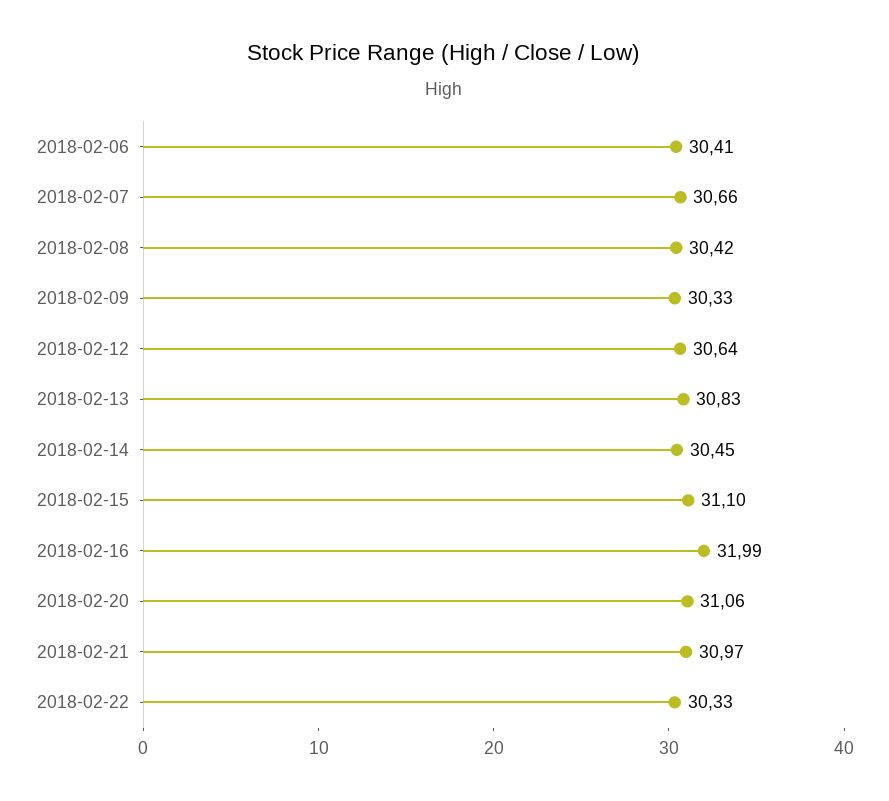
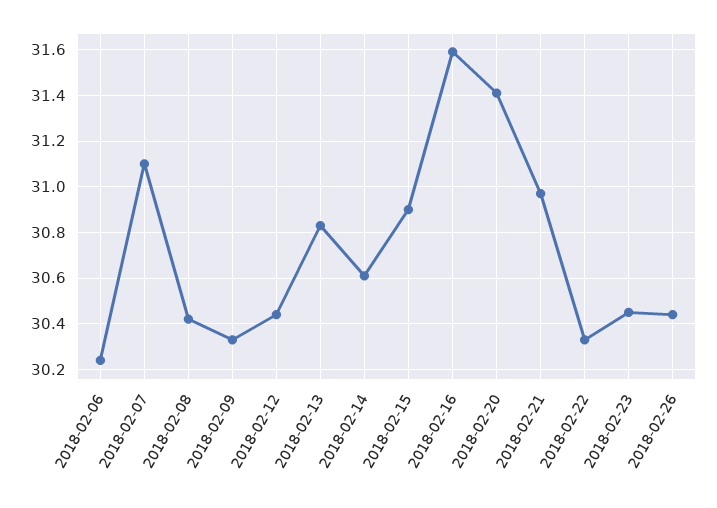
2018-02-06: 30.41 -> 30.25
2018-02-07: 30.66 -> 31.1
2018-02-12: 30.64 -> 30.45
2018-02-14: 30.45 -> 30.6
2018-02-15: 31.1 -> 30.9
2018-02-16: 31.99 -> 31.6
2018-02-20: 31.06 -> 31.4
2018-02-23: none -> 30.45
2018-02-26: none -> 30.45

